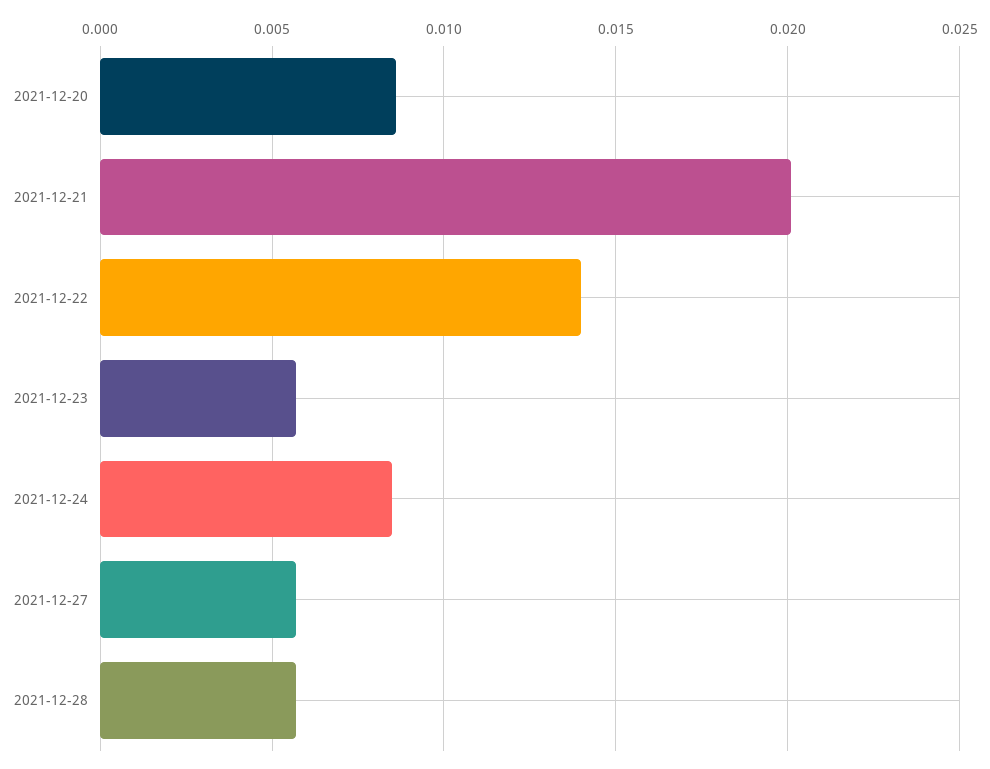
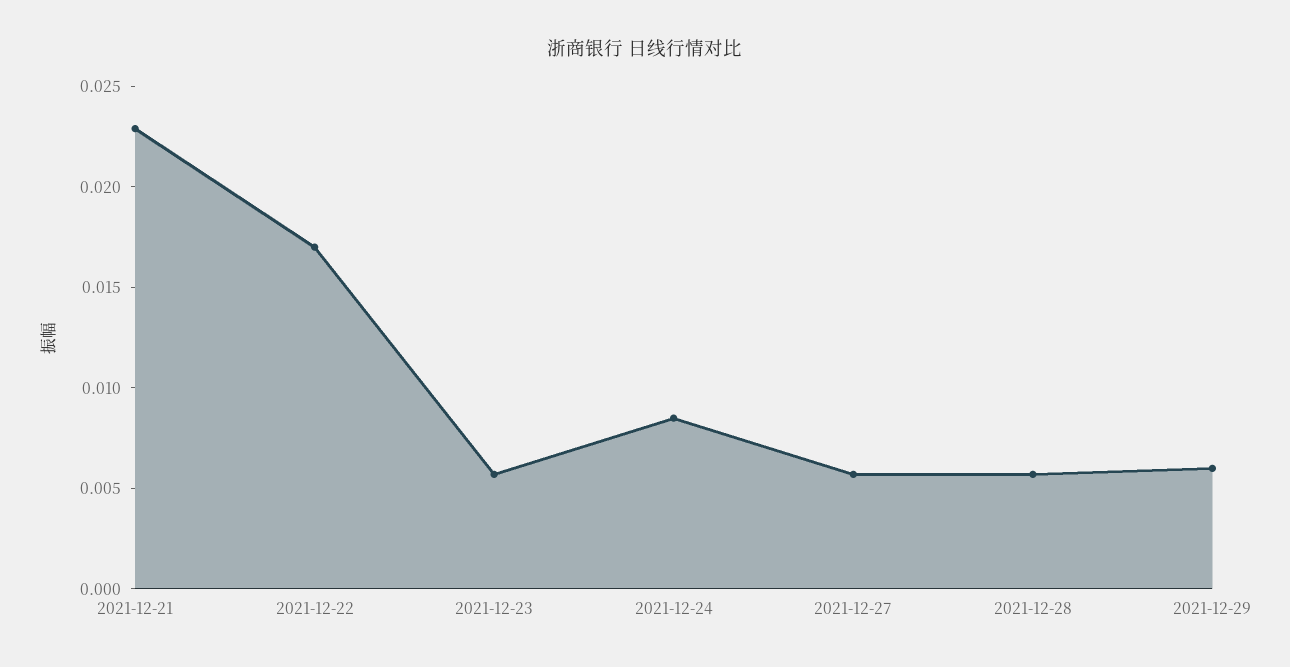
2021-12-20: 0.0085 -> none
2021-12-21: 0.02 -> 0.023
2021-12-22: 0.014 -> 0.017
2021-12-29: none -> 0.006

